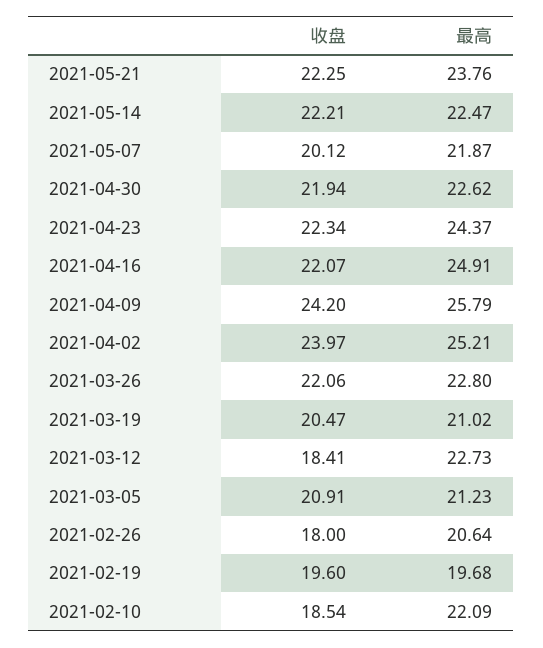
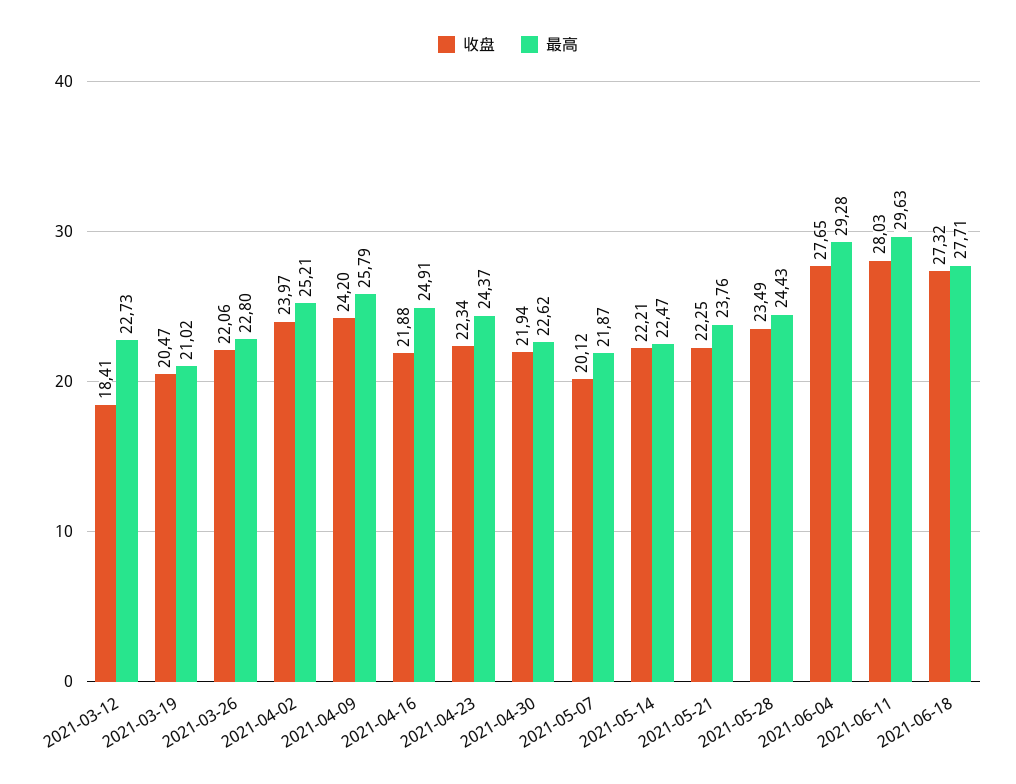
收盘, 2021-04-16: 22.07 -> 21.88
收盘, 2021-03-05: 20.91 -> none
最高, 2021-03-05: 21.23 -> none
收盘, 2021-02-26: 18 -> none
最高, 2021-02-26: 20.64 -> none
收盘, 2021-02-19: 19.6 -> none
最高, 2021-02-19: 19.68 -> none
收盘, 2021-02-10: 18.54 -> none
最高, 2021-02-10: 22.09 -> none
收盘, 2021-05-28: none -> 23.49
最高, 2021-05-28: none -> 24.43
收盘, 2021-06-04: none -> 27.65
最高, 2021-06-04: none -> 29.28
收盘, 2021-06-11: none -> 28.03
最高, 2021-06-11: none -> 29.63
收盘, 2021-06-18: none -> 27.32
最高, 2021-06-18: none -> 27.71

